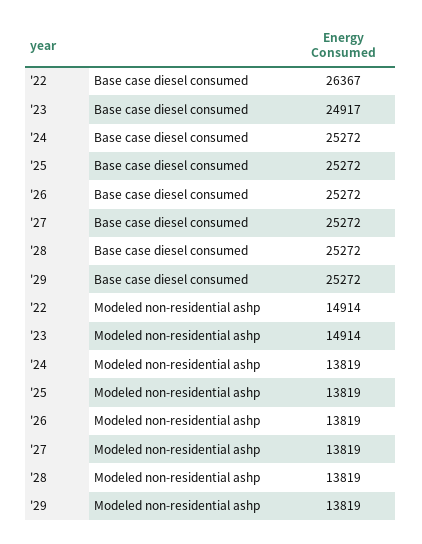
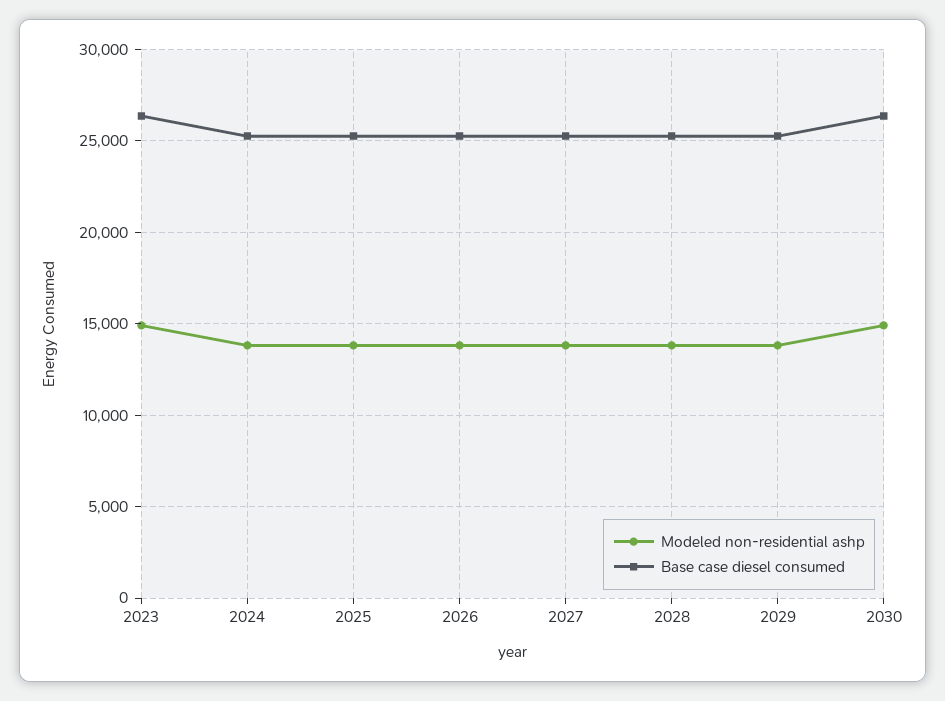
Base case diesel consumed, '22: 26367 -> none
Base case diesel consumed, '23: 24917 -> 26500
Modeled non-residential ashp, '22: 14914 -> none
Modeled non-residential ashp, 2030: none -> 15000
Base case diesel consumed, 2030: none -> 26500

